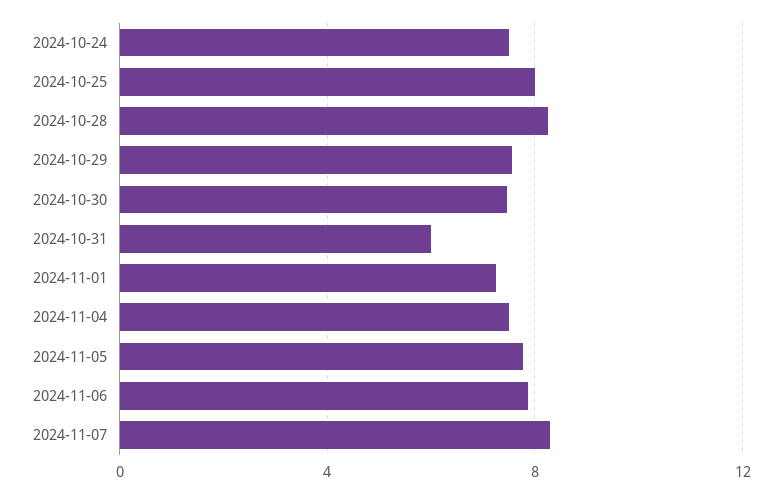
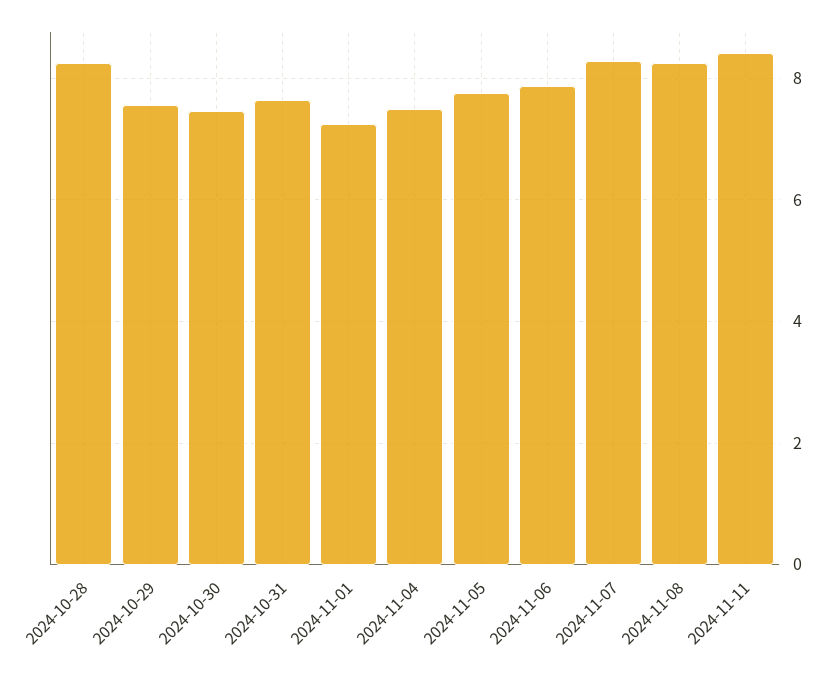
2024-10-24: 7.5 -> none
2024-10-25: 8 -> none
2024-10-31: 6 -> 7.6
2024-11-08: none -> 8.2
2024-11-11: none -> 8.4

